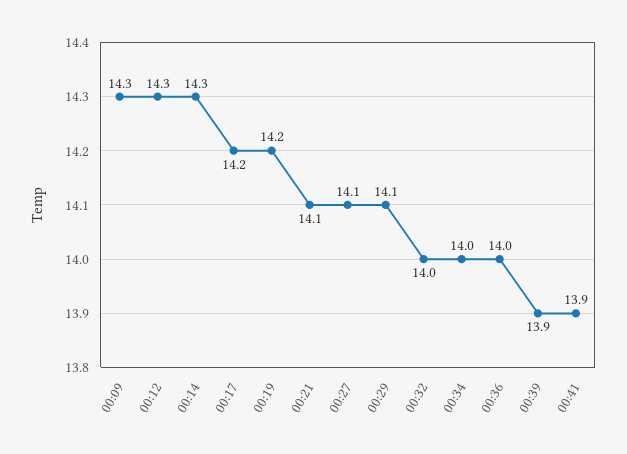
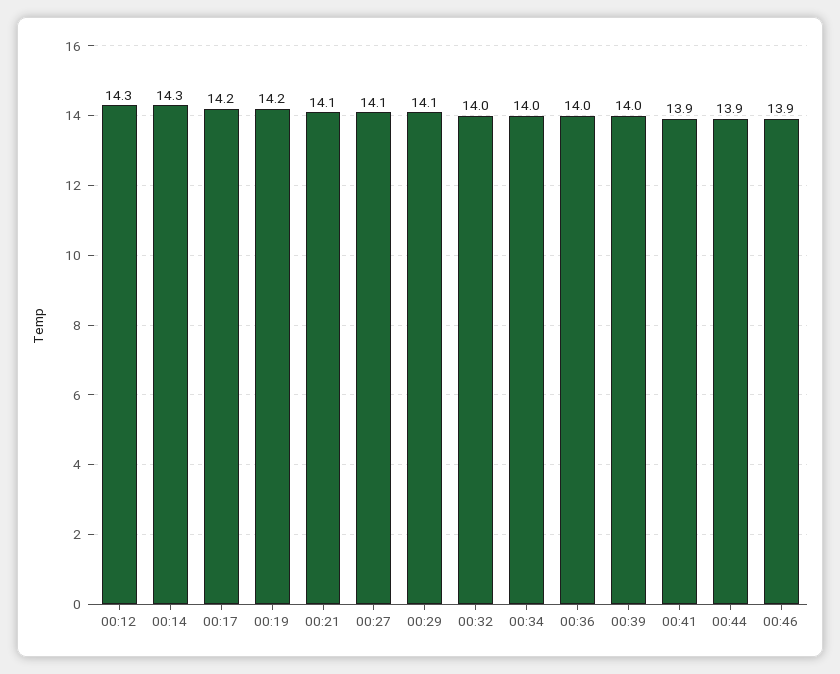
00:09: 14.3 -> none
00:39: 13.9 -> 14
00:44: none -> 13.9
00:46: none -> 13.9

